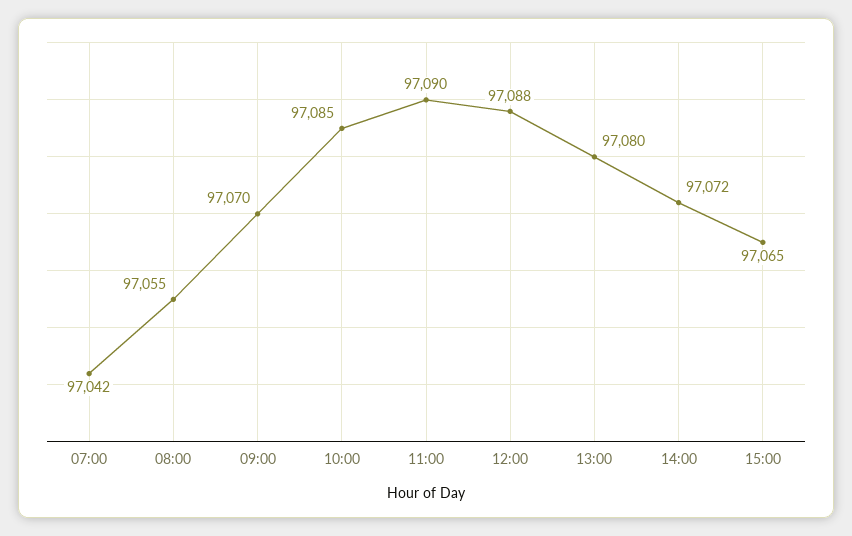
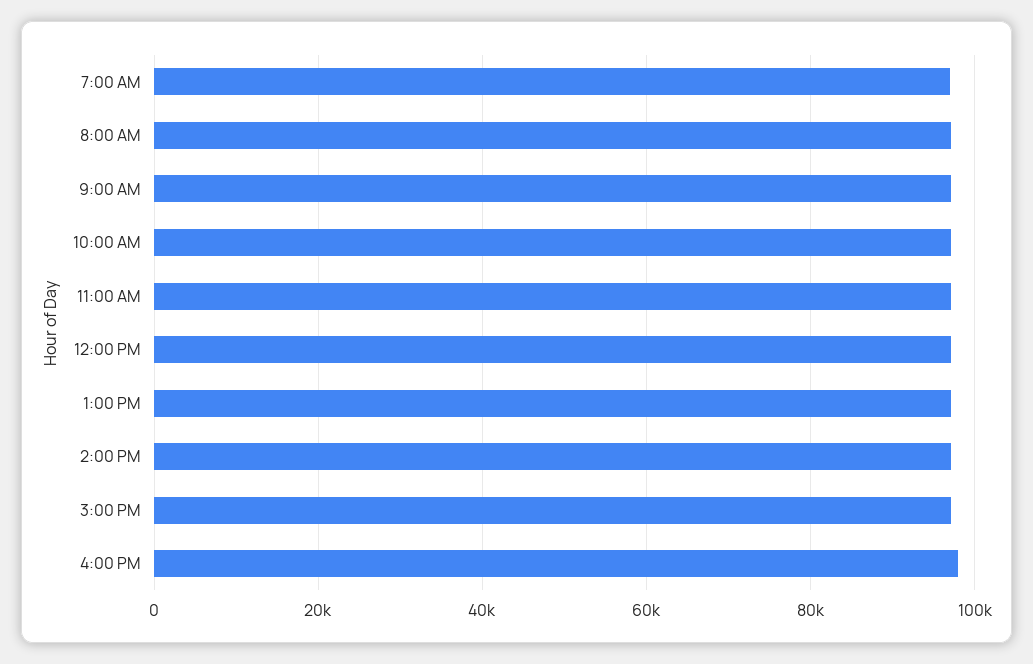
4:00 PM: none -> 98000

